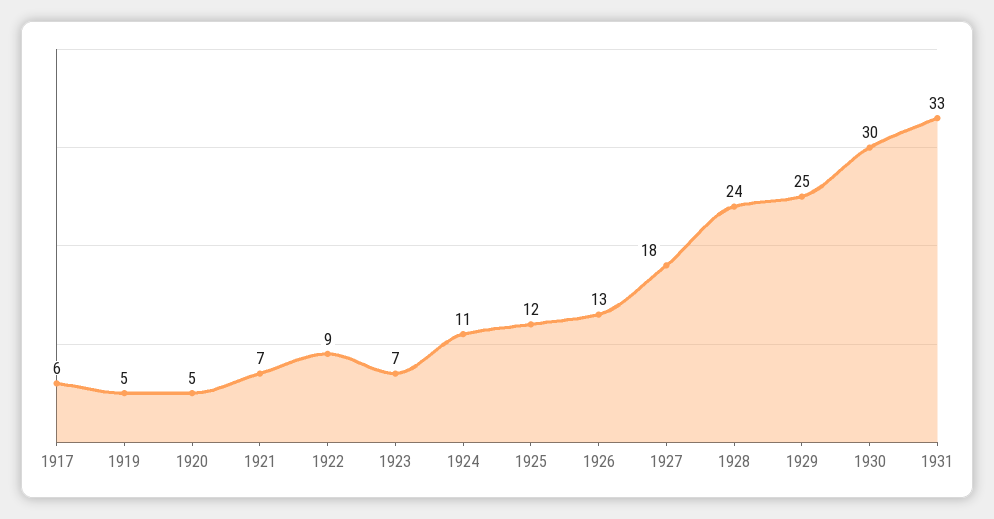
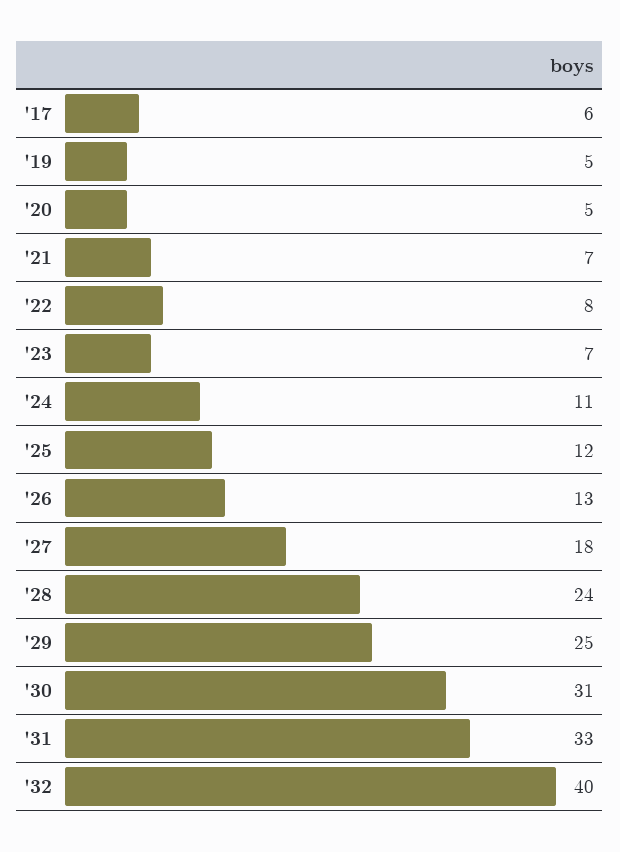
1922: 9 -> 8
1930: 30 -> 31
'32: none -> 40

